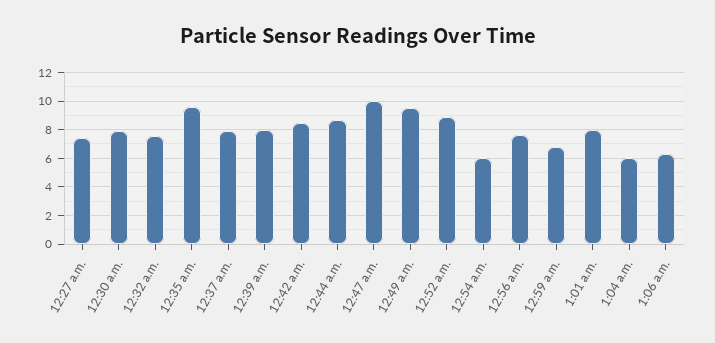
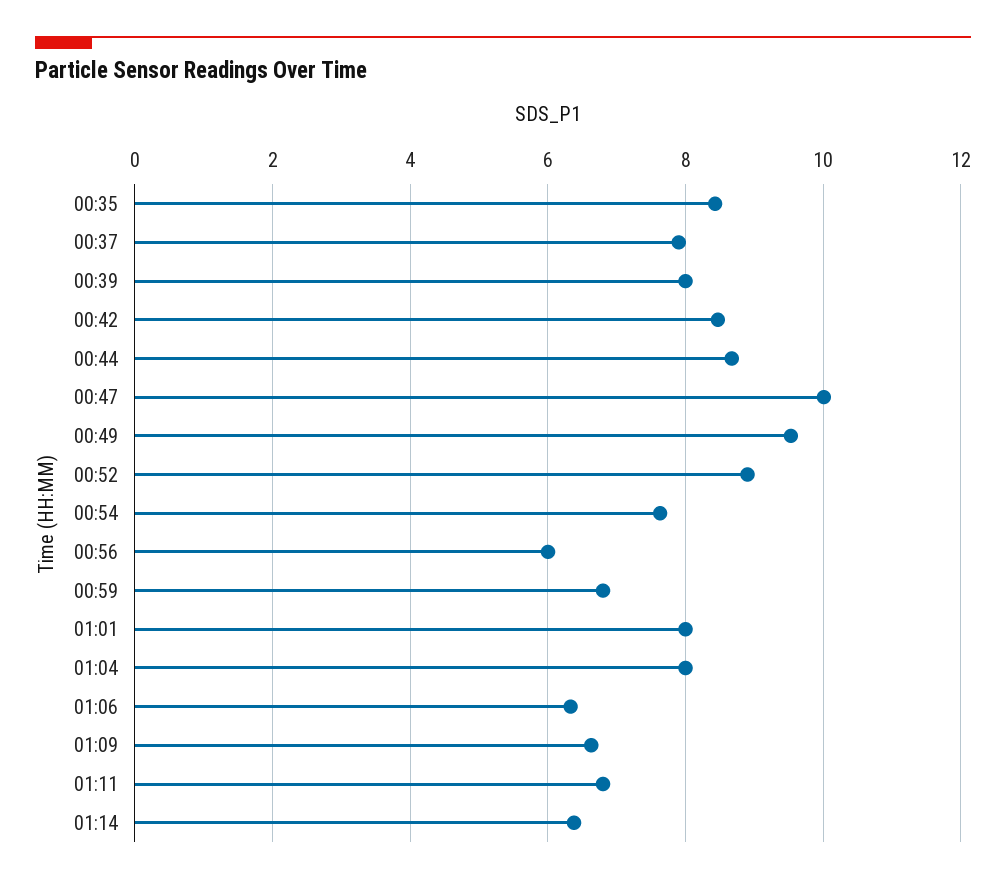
12:27 a.m.: 7.5 -> none
12:30 a.m.: 8 -> none
12:32 a.m.: 7.5 -> none
12:35 a.m.: 9.5 -> 8.4
12:54 a.m.: 6 -> 7.6
12:56 a.m.: 7.5 -> 6
1:04 a.m.: 6 -> 8
01:09: none -> 6.6
01:11: none -> 6.8
01:14: none -> 6.4

